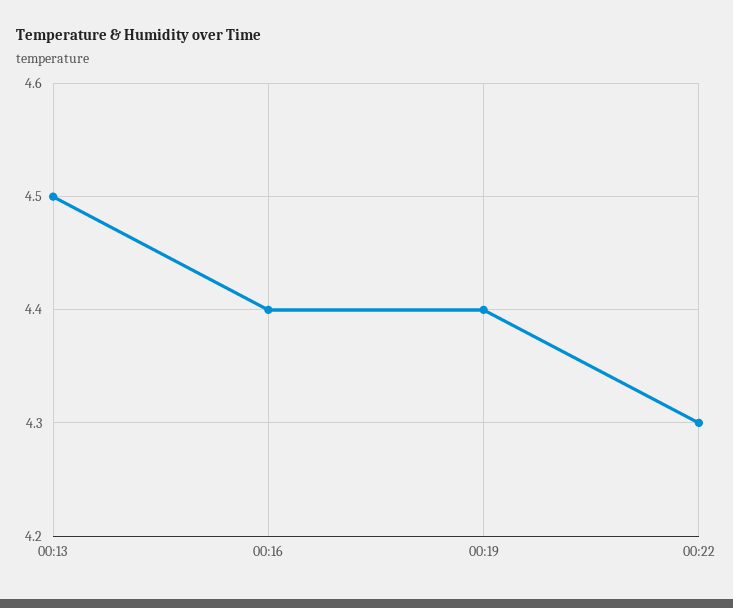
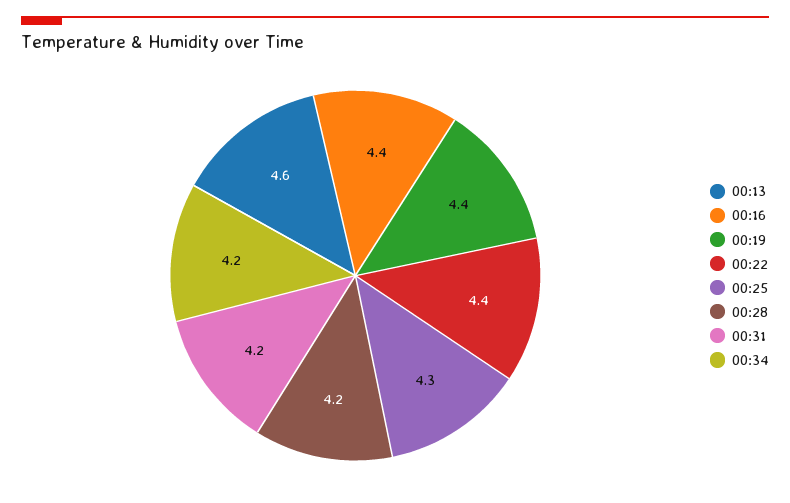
00:13: 4.5 -> 4.6
00:22: 4.3 -> 4.4
00:25: none -> 4.3
00:28: none -> 4.2
00:31: none -> 4.2
00:34: none -> 4.2

